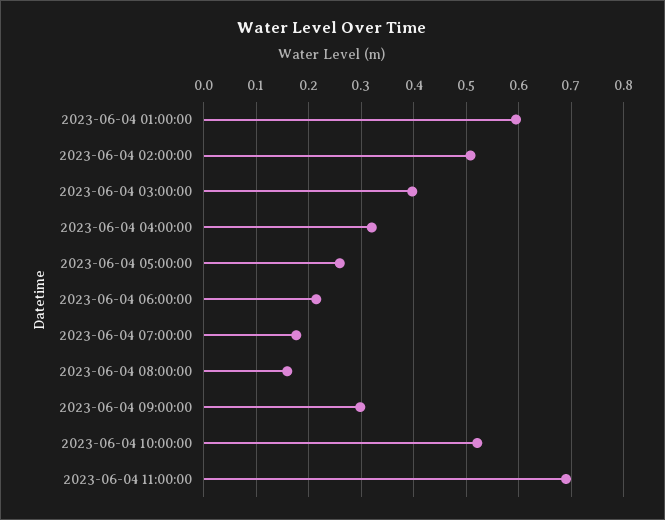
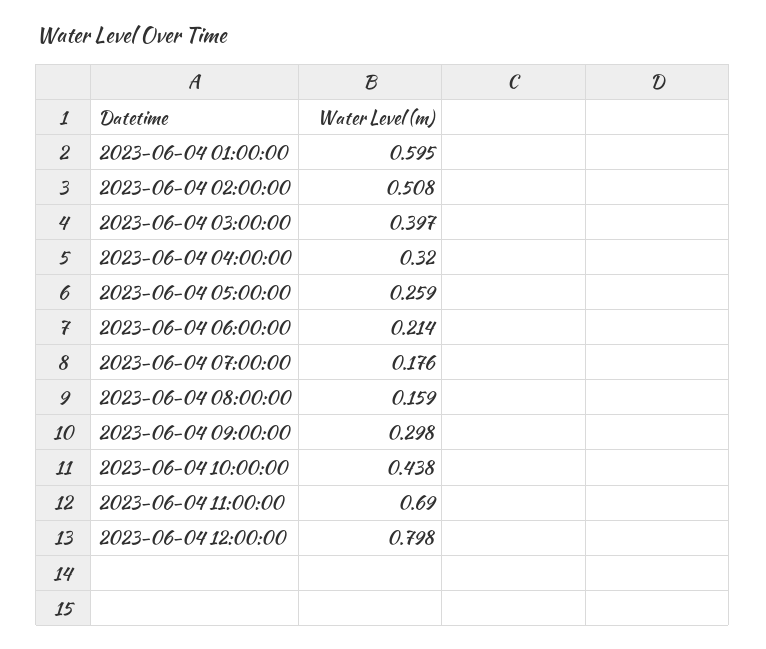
2023-06-04 10:00:00: 0.52 -> 0.438
2023-06-04 12:00:00: none -> 0.798

